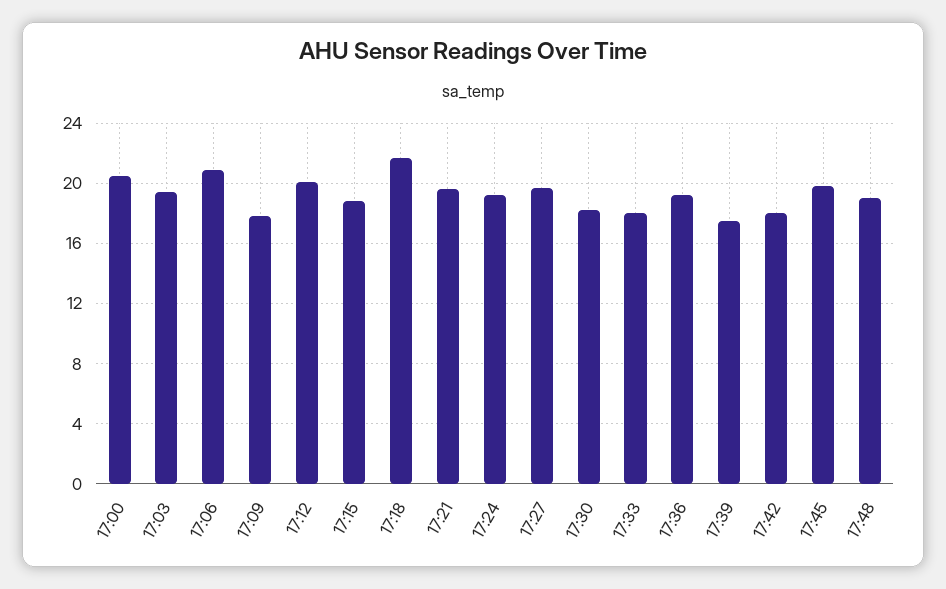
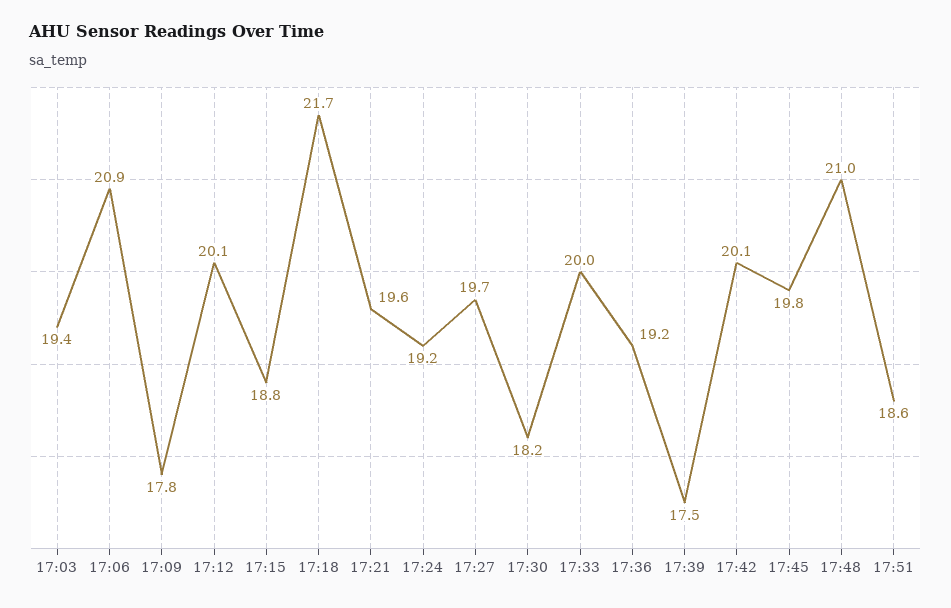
17:00: 20.5 -> none
17:33: 18 -> 20
17:42: 18 -> 20.1
17:48: 19 -> 21
17:51: none -> 18.6

